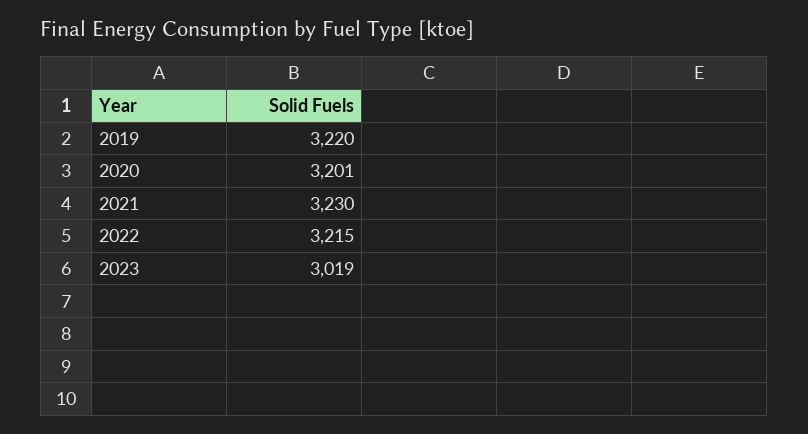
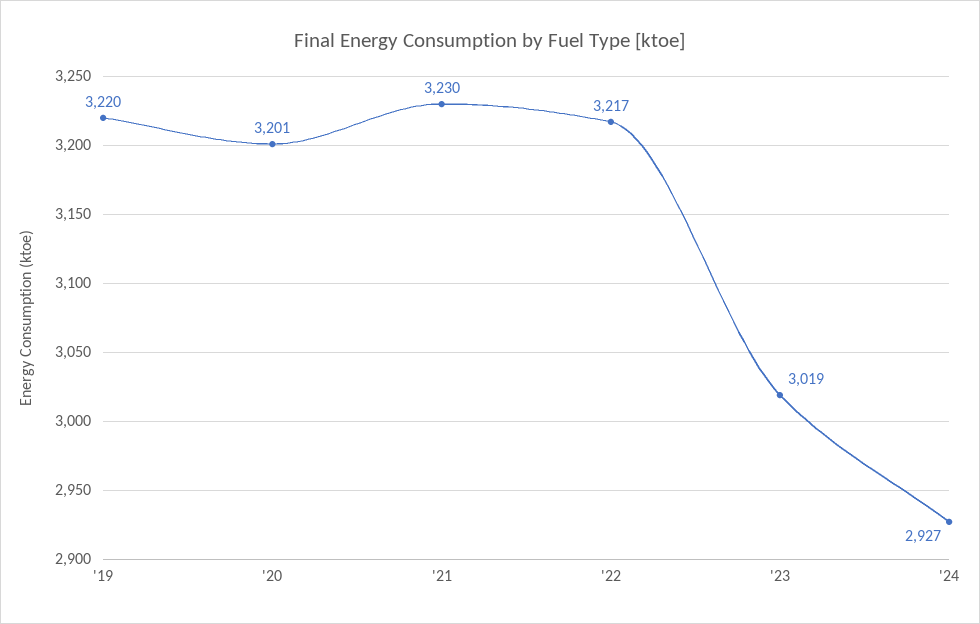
2022: 3215 -> 3217
'24: none -> 2927

